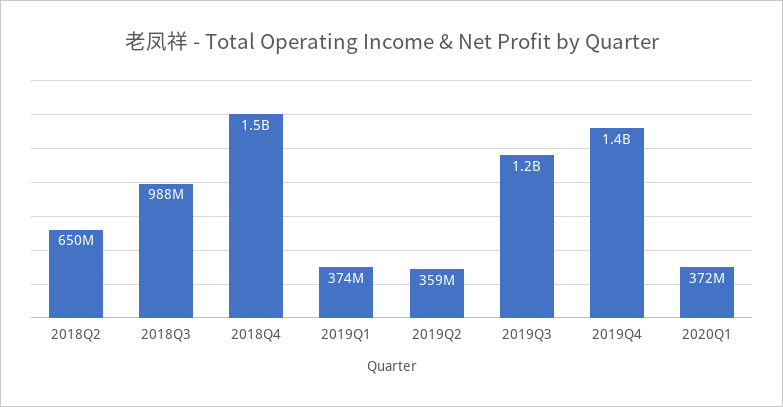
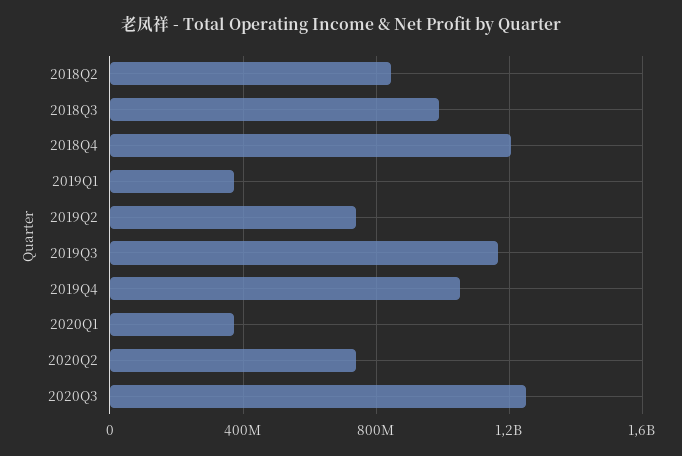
2018Q2: 650000000 -> 850000000
2018Q4: 1500000000 -> 1200000000
2019Q2: 359000000 -> 750000000
2019Q4: 1400000000 -> 1050000000
2020Q2: none -> 750000000
2020Q3: none -> 1250000000

